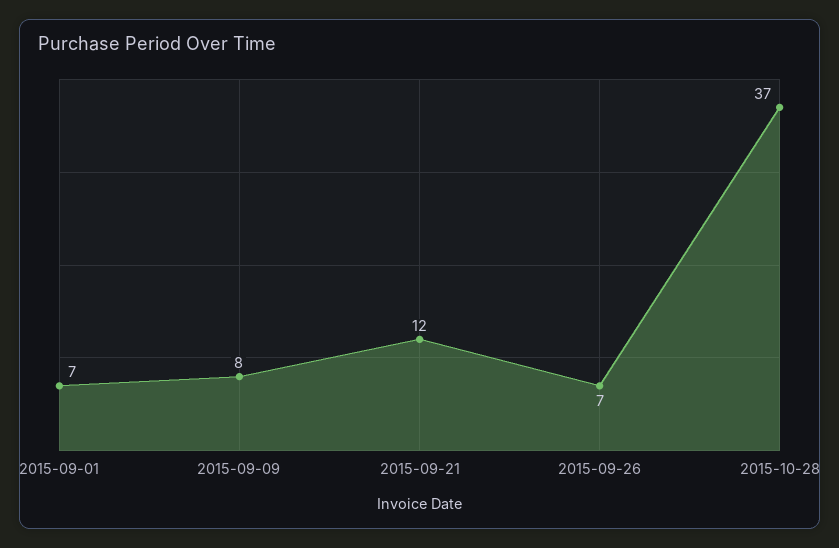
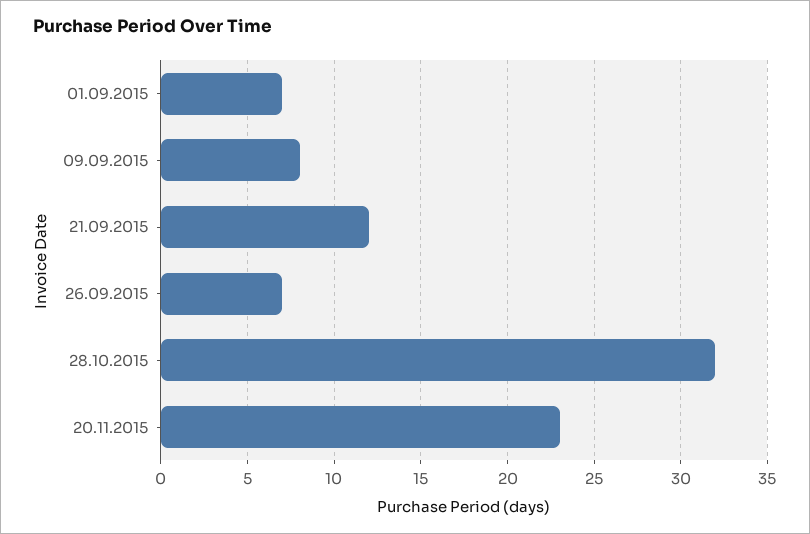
2015-10-28: 37 -> 32
20.11.2015: none -> 23

